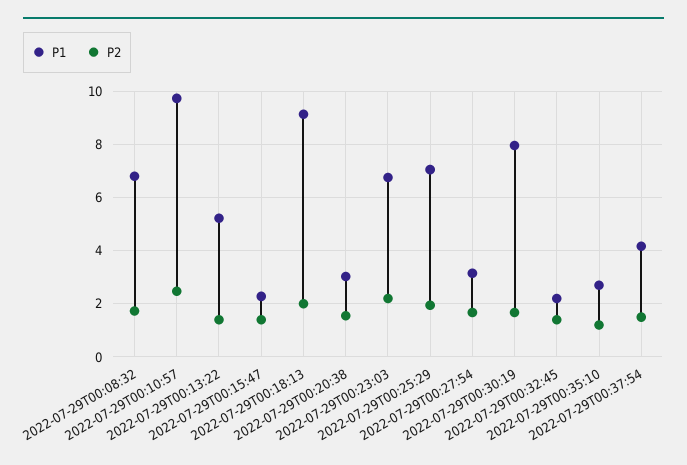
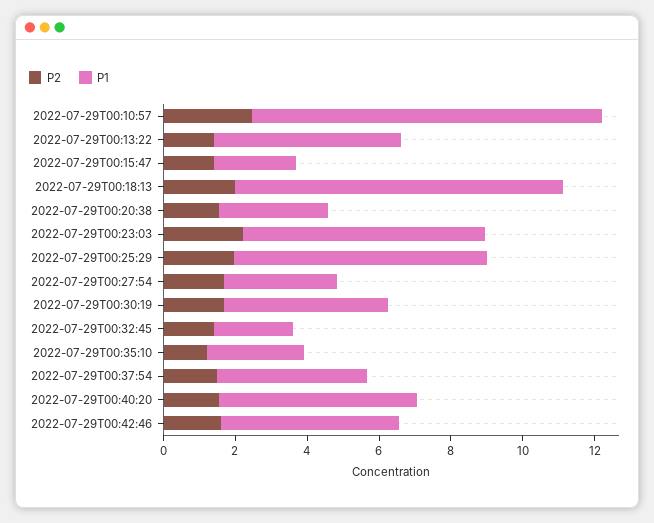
P1, 2022-07-29T00:08:32: 6.75 -> none
P2, 2022-07-29T00:08:32: 1.75 -> none
P1, 2022-07-29T00:30:19: 8 -> 4.5
P2, 2022-07-29T00:40:20: none -> 1.5
P1, 2022-07-29T00:40:20: none -> 5.5
P2, 2022-07-29T00:42:46: none -> 1.5
P1, 2022-07-29T00:42:46: none -> 5

